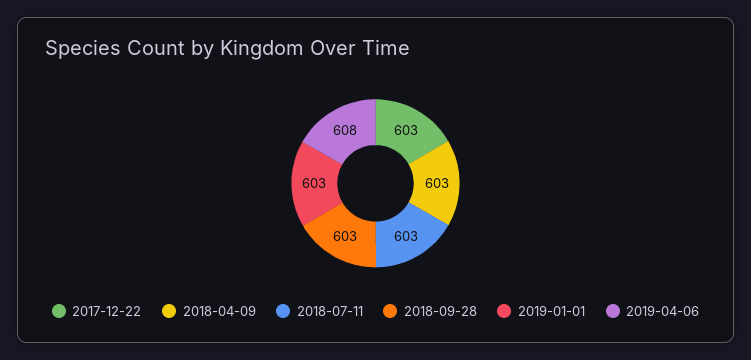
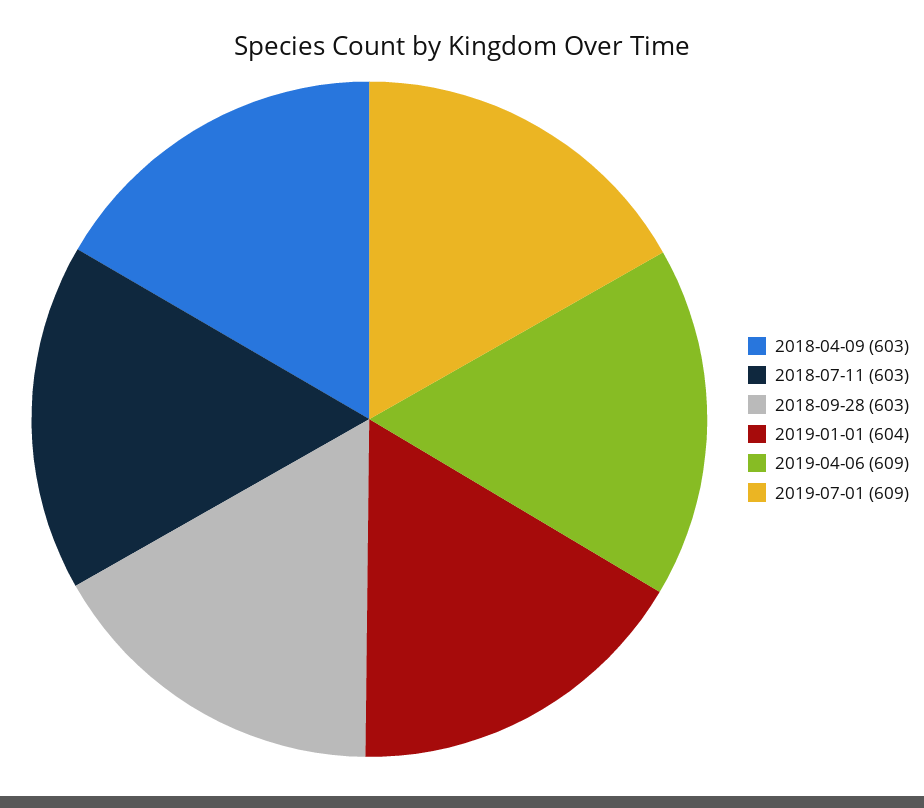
2017-12-22: 603 -> none
2019-01-01: 603 -> 604
2019-04-06: 608 -> 609
2019-07-01: none -> 609

